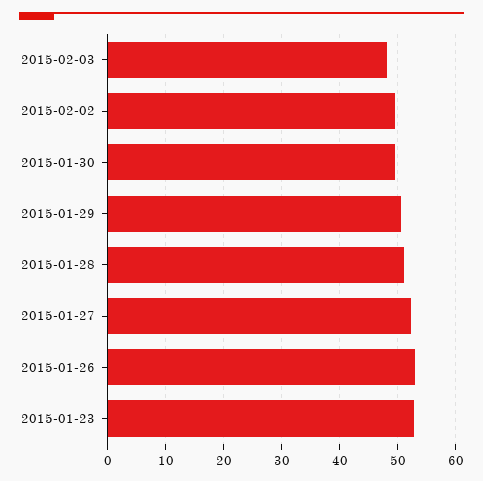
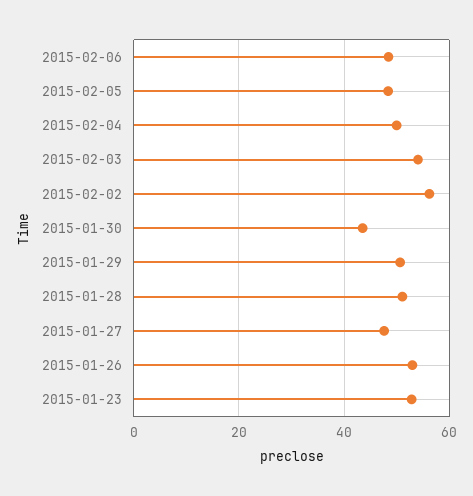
2015-02-03: 48 -> 54
2015-02-02: 50 -> 56
2015-01-30: 50 -> 44
2015-01-27: 52 -> 48
2015-02-06: none -> 48
2015-02-05: none -> 48
2015-02-04: none -> 50

